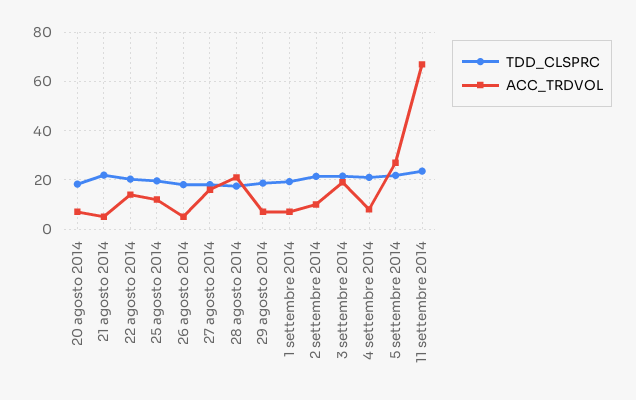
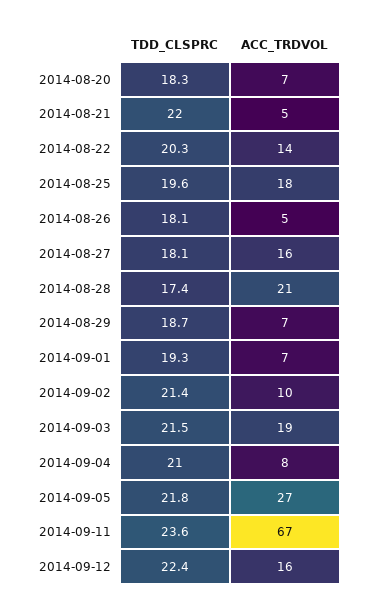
ACC_TRDVOL, 25 agosto 2014: 12.5 -> 18
TDD_CLSPRC, 2014-09-12: none -> 22.4
ACC_TRDVOL, 2014-09-12: none -> 16

